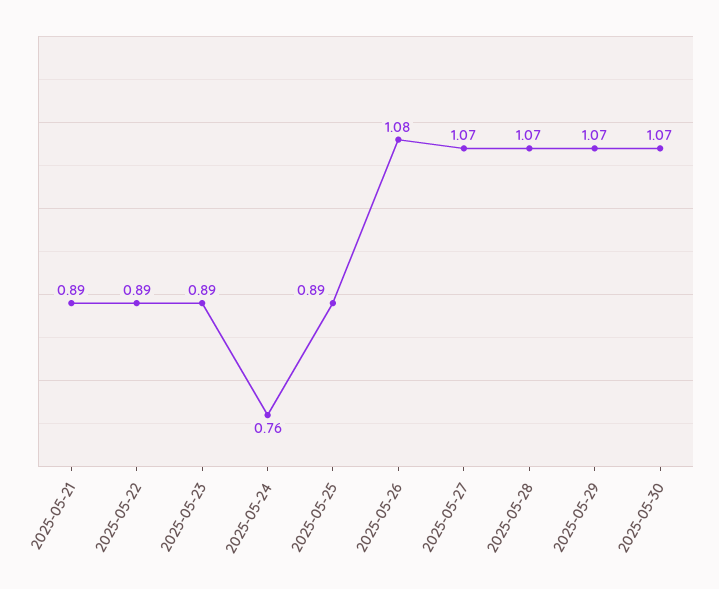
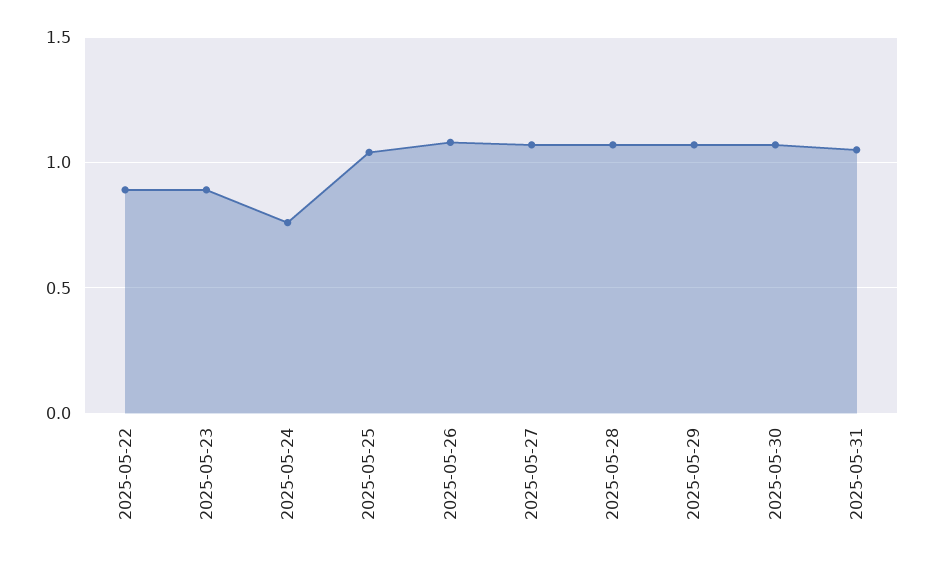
2025-05-21: 0.89 -> none
2025-05-25: 0.89 -> 1.05
2025-05-31: none -> 1.05

